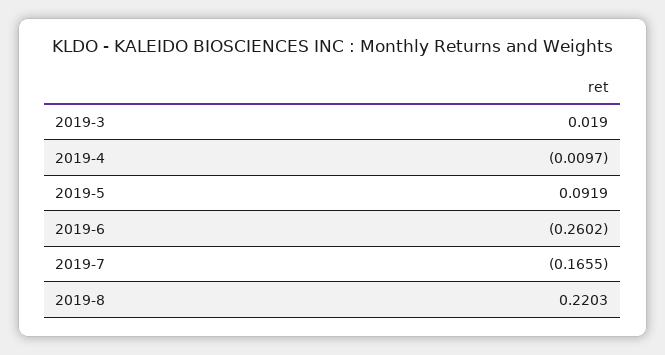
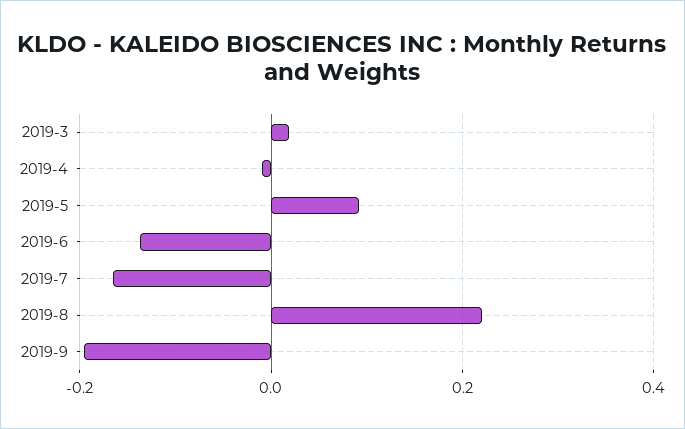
2019-6: -0.2602 -> -0.14
2019-9: none -> -0.2

